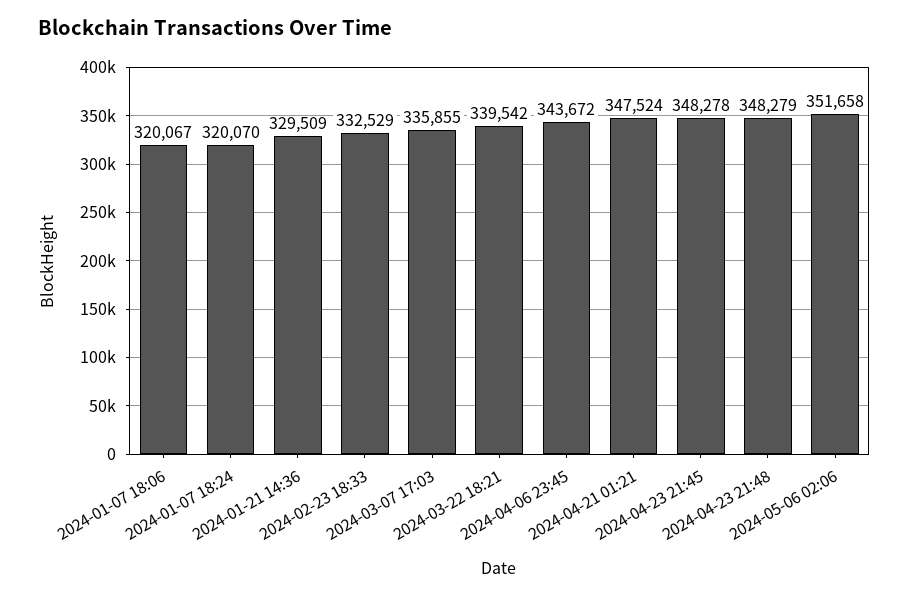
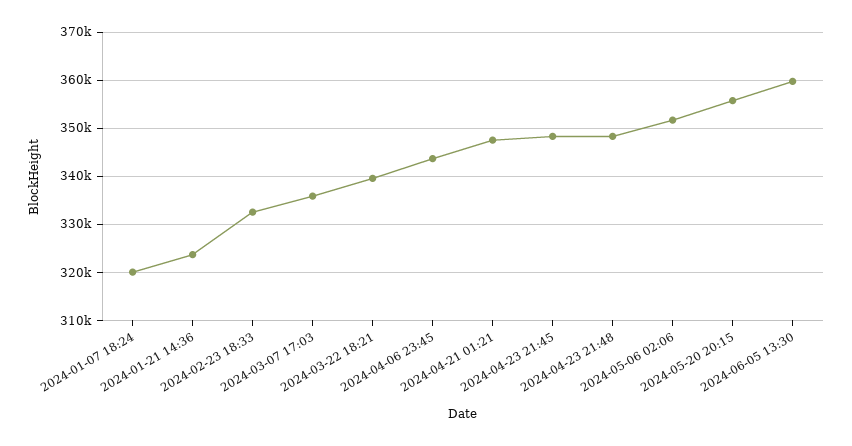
2024-01-07 18:06: 320067 -> none
2024-01-21 14:36: 329509 -> 324000
2024-05-20 20:15: none -> 356000
2024-06-05 13:30: none -> 360000

